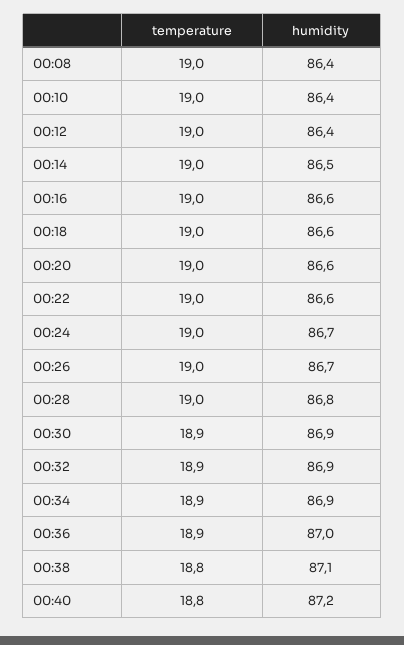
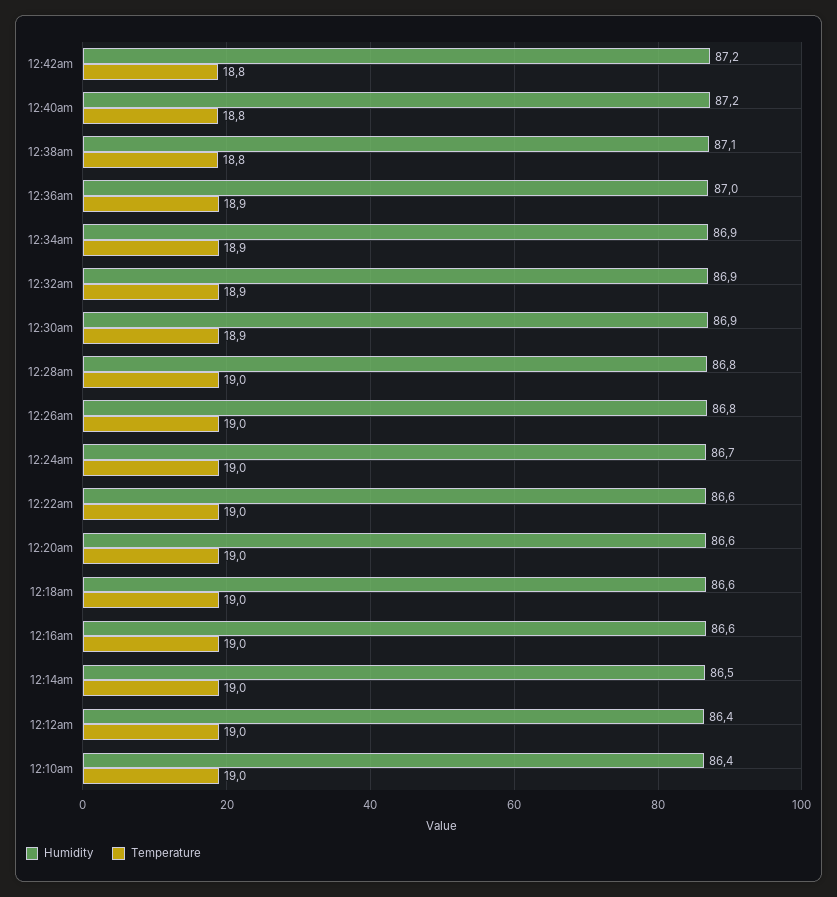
temperature, 00:08: 19 -> none
humidity, 00:08: 86.4 -> none
humidity, 00:26: 86.7 -> 86.8
humidity, 12:42am: none -> 87.2
temperature, 12:42am: none -> 18.8

